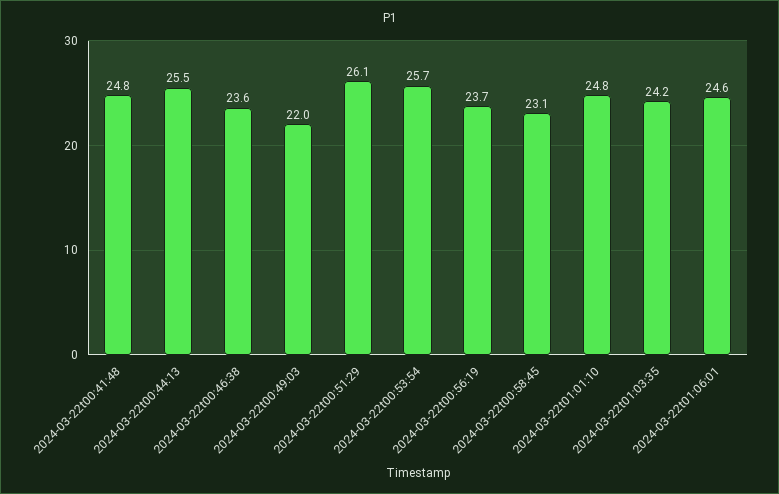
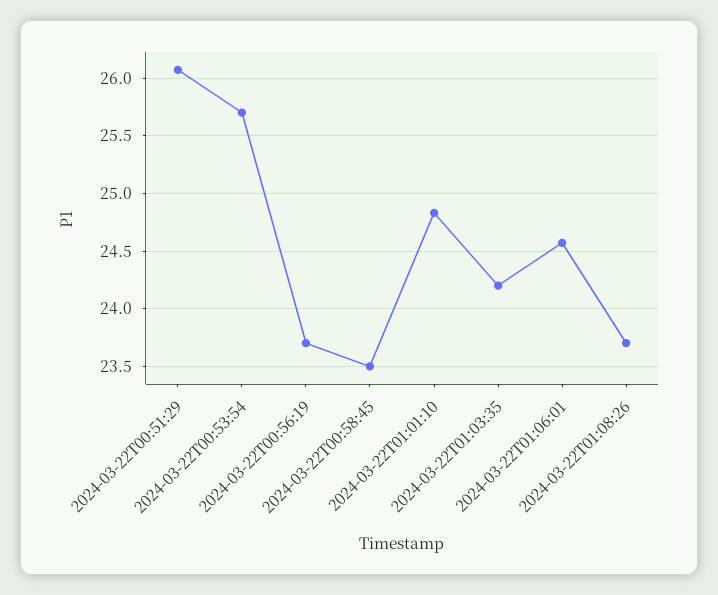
2024-03-22t00:41:48: 24.8 -> none
2024-03-22t00:44:13: 25.5 -> none
2024-03-22t00:46:38: 23.6 -> none
2024-03-22t00:49:03: 22 -> none
2024-03-22t00:58:45: 23.1 -> 23.5
2024-03-22T01:08:26: none -> 23.7

